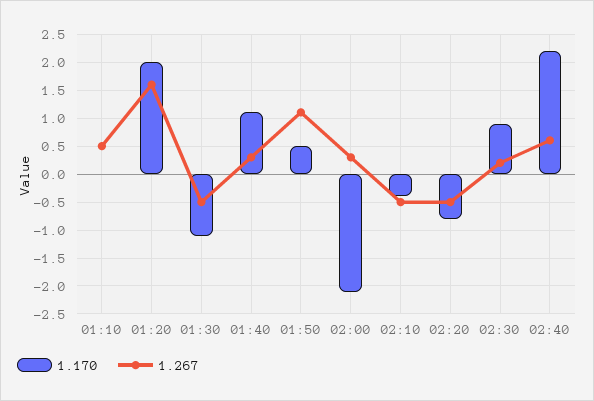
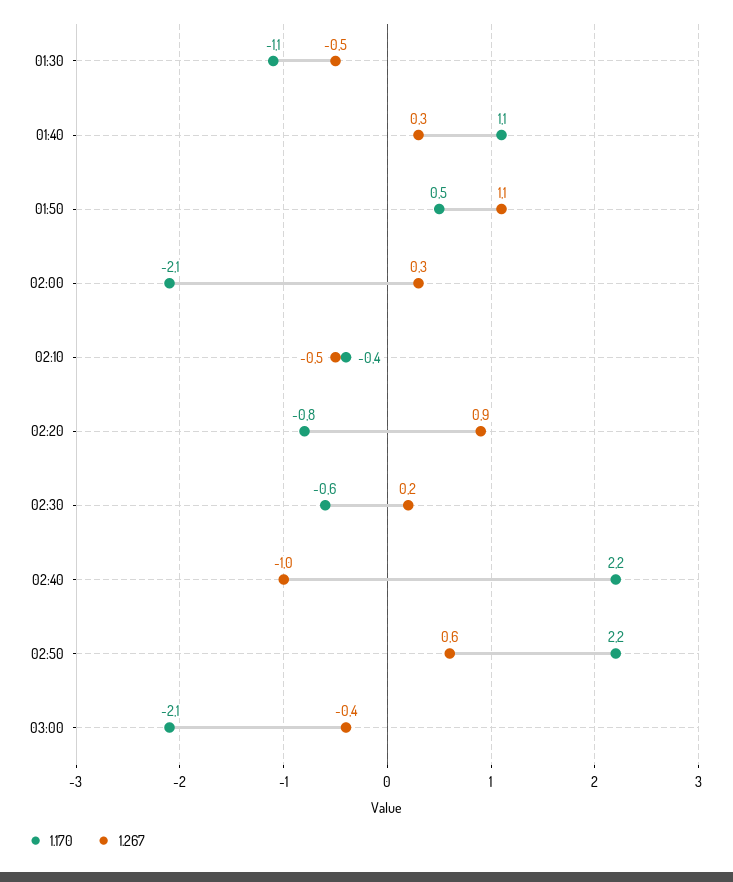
1.170, 01:10: 0 -> none
1.267, 01:10: 0.5 -> none
1.170, 01:20: 2 -> none
1.267, 01:20: 1.5 -> none
1.267, 02:20: -0.5 -> 0.9
1.170, 02:30: 1 -> -0.6
1.267, 02:40: 0.5 -> -1
1.170, 02:50: none -> 2.2
1.267, 02:50: none -> 0.6
1.170, 03:00: none -> -2.1
1.267, 03:00: none -> -0.4

